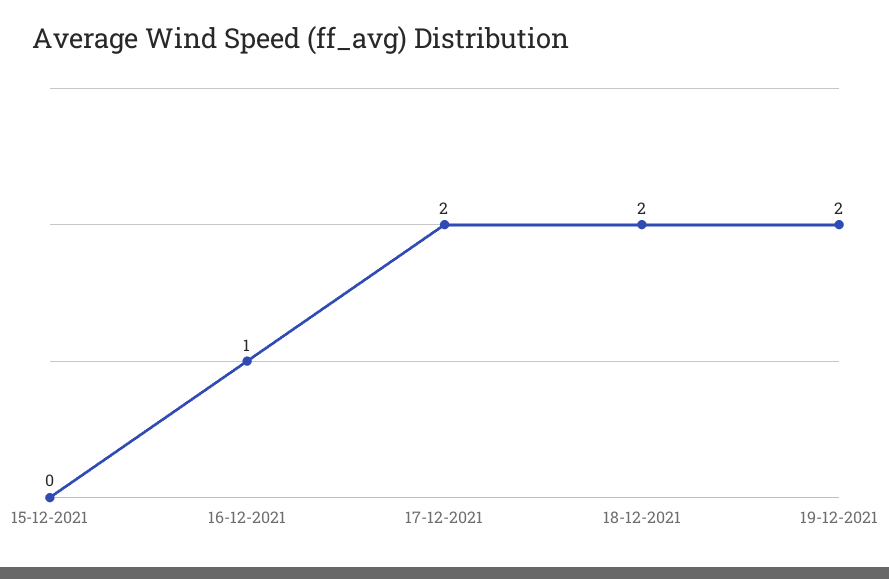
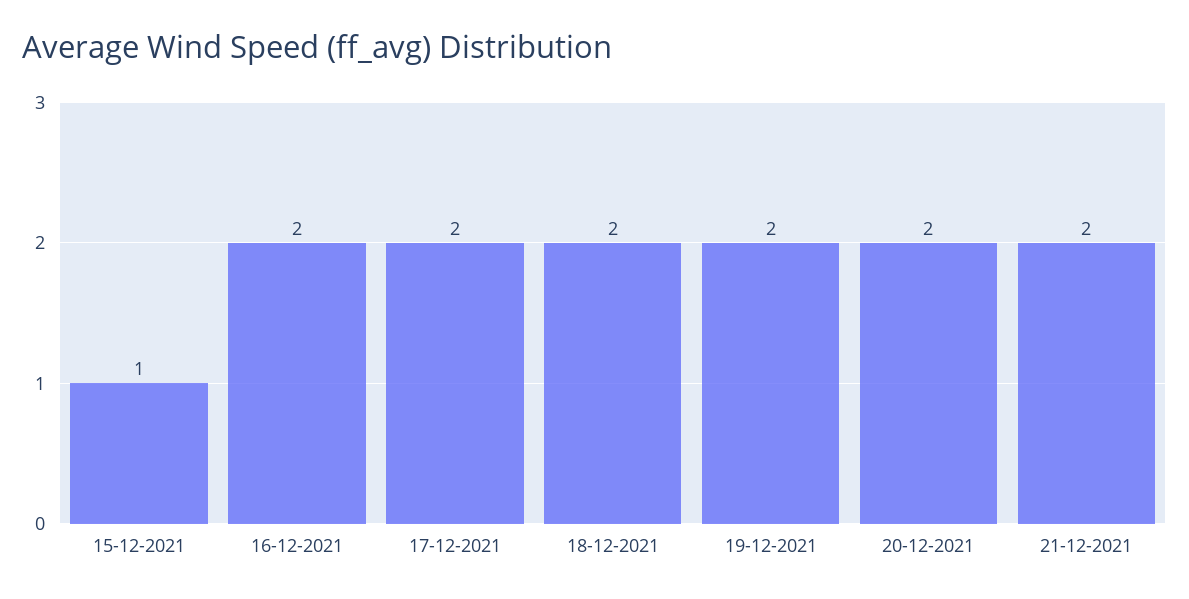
15-12-2021: 0 -> 1
16-12-2021: 1 -> 2
20-12-2021: none -> 2
21-12-2021: none -> 2

